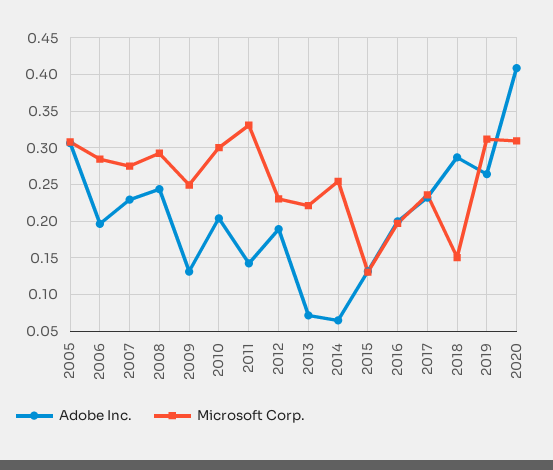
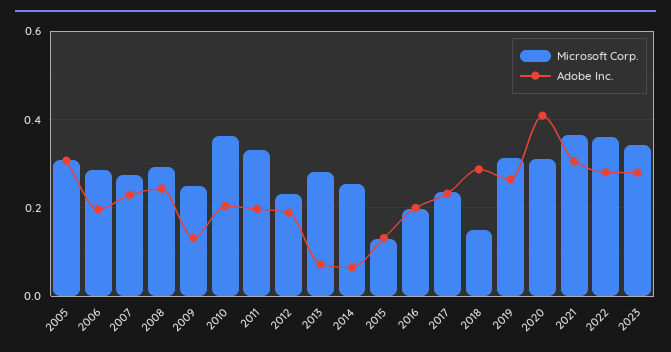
Microsoft Corp., 2010: 0.3 -> 0.36
Adobe Inc., 2011: 0.14 -> 0.2
Microsoft Corp., 2013: 0.22 -> 0.28
Microsoft Corp., 2021: none -> 0.36
Adobe Inc., 2021: none -> 0.3
Microsoft Corp., 2022: none -> 0.36
Adobe Inc., 2022: none -> 0.28
Microsoft Corp., 2023: none -> 0.34
Adobe Inc., 2023: none -> 0.28

